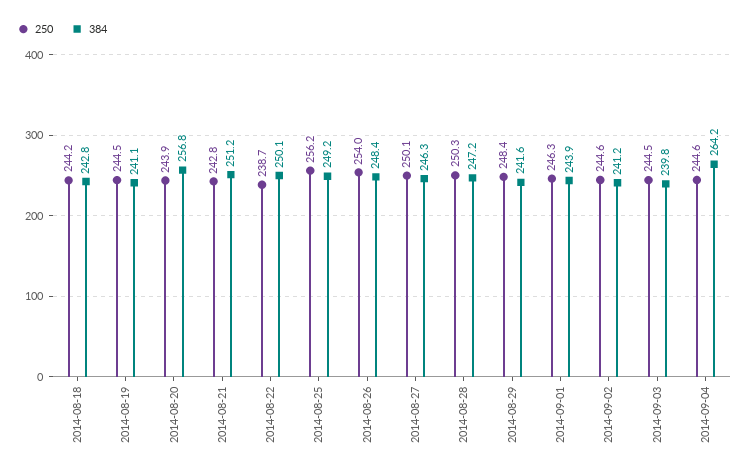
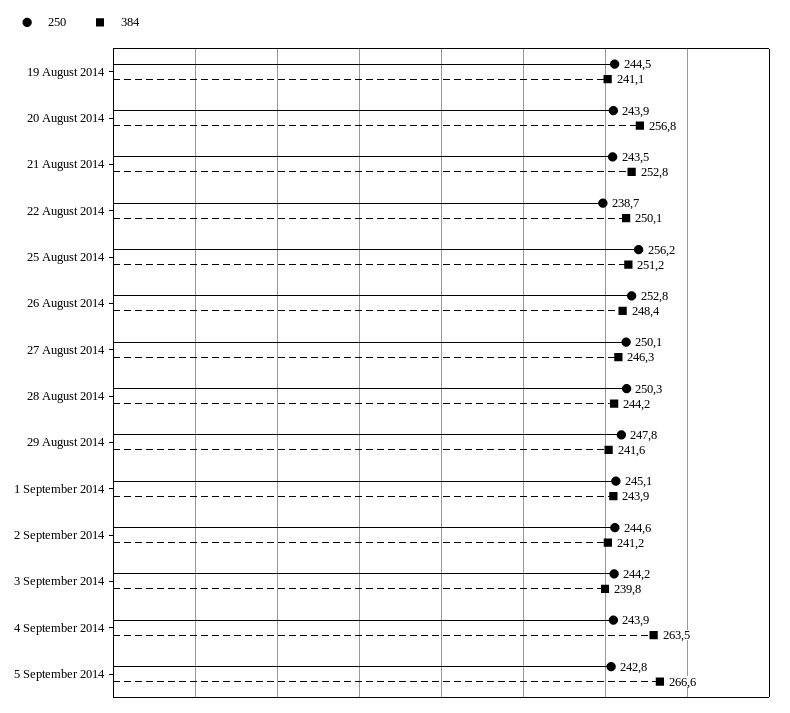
250, 2014-08-18: 244.2 -> none
384, 2014-08-18: 242.8 -> none
250, 2014-08-21: 242.8 -> 243.5
384, 2014-08-21: 251.2 -> 252.8
384, 2014-08-25: 249.2 -> 251.2
250, 2014-08-26: 254 -> 252.8
384, 2014-08-28: 247.2 -> 244.2
250, 2014-08-29: 248.4 -> 247.8
250, 2014-09-01: 246.3 -> 245.1
250, 2014-09-03: 244.5 -> 244.2
250, 2014-09-04: 244.6 -> 243.9
384, 2014-09-04: 264.2 -> 263.5
250, 5 September 2014: none -> 242.8
384, 5 September 2014: none -> 266.6

